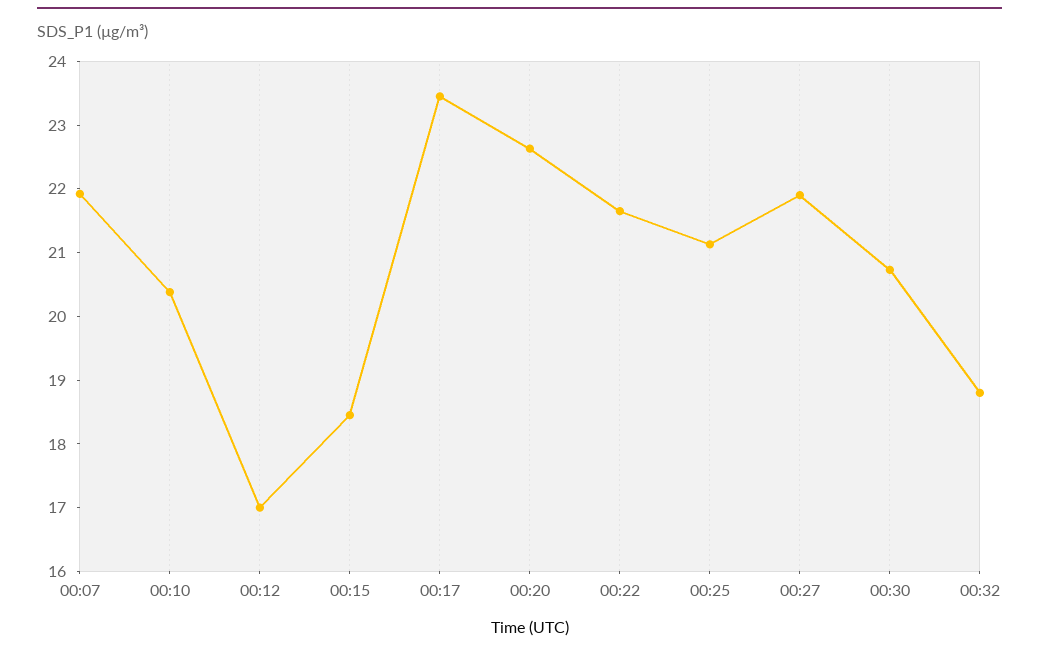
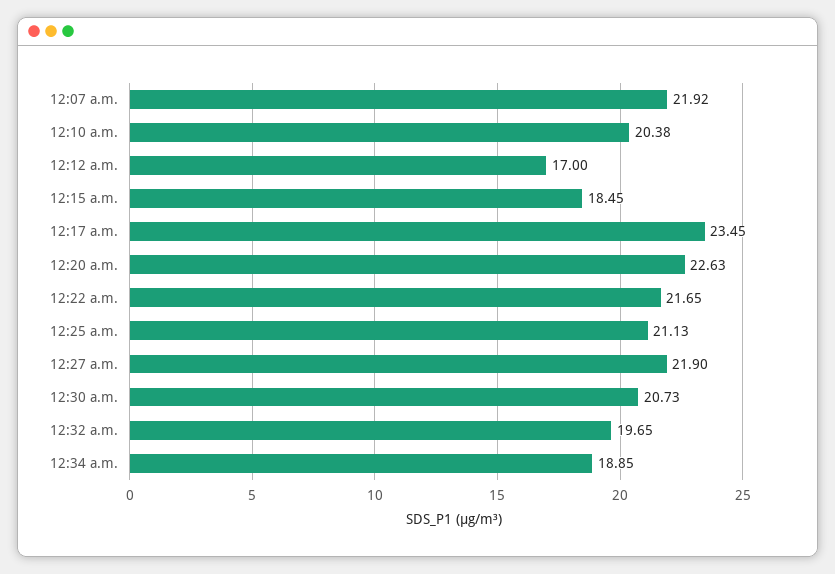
00:32: 18.8 -> 19.65
12:34 a.m.: none -> 18.85

